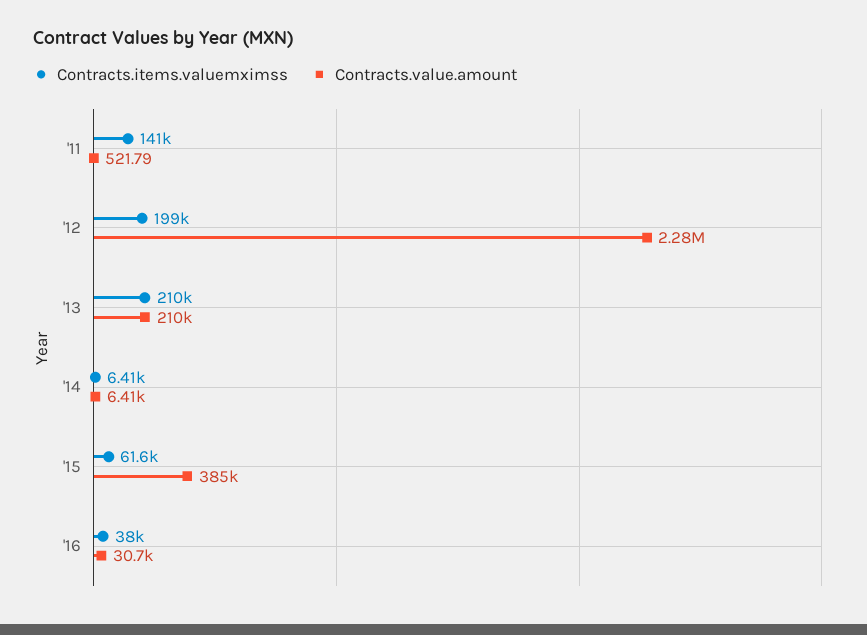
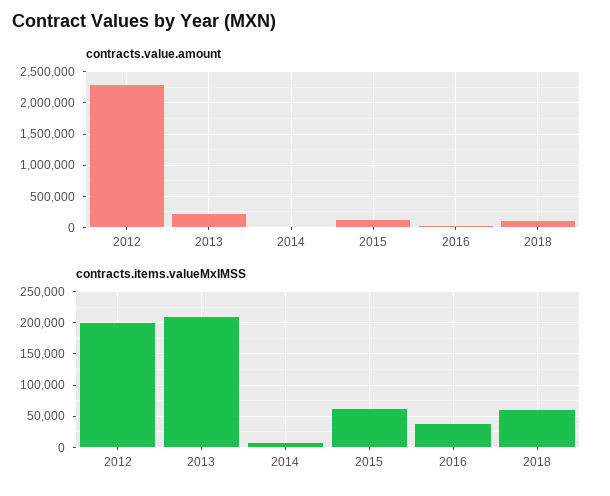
Contracts.items.valuemximss, '11: 141000 -> none
Contracts.value.amount, '11: 521.79 -> none
Contracts.value.amount, '15: 385000 -> 100000
Contracts.value.amount, 2018: none -> 100000
Contracts.items.valuemximss, 2018: none -> 60000

